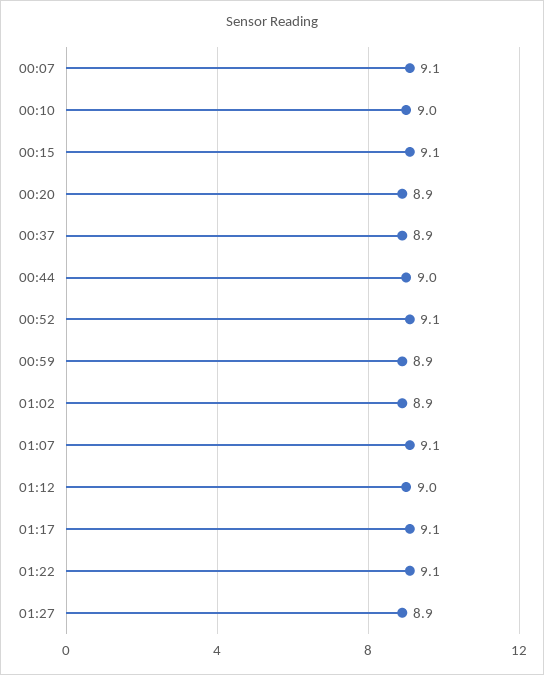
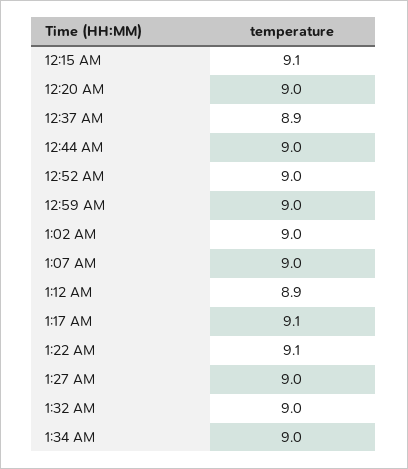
00:07: 9.1 -> none
00:10: 9 -> none
00:20: 8.9 -> 9
00:52: 9.1 -> 9
00:59: 8.9 -> 9
01:02: 8.9 -> 9
01:07: 9.1 -> 9
01:12: 9 -> 8.9
01:27: 8.9 -> 9
1:32 AM: none -> 9
1:34 AM: none -> 9

